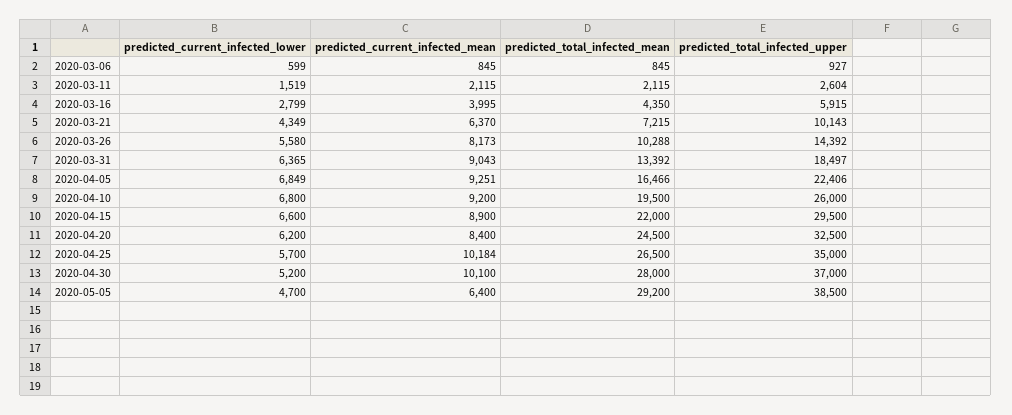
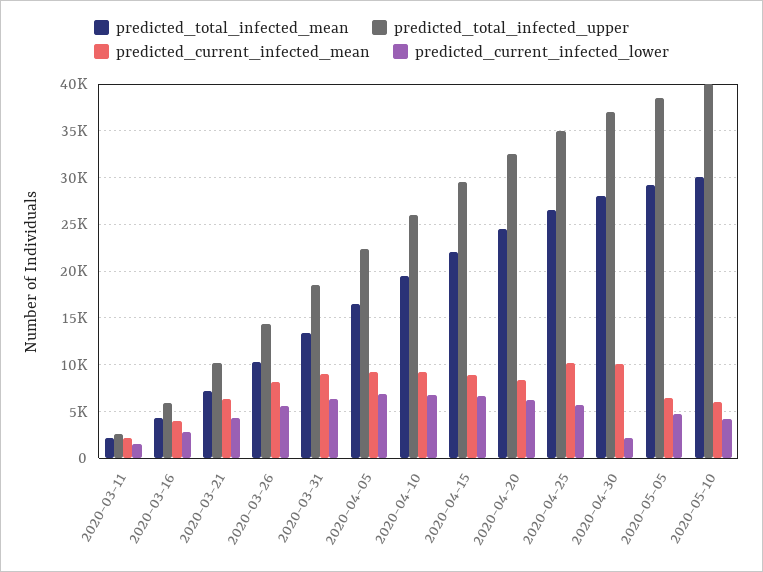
predicted_current_infected_lower, 2020-03-06: 599 -> none
predicted_current_infected_mean, 2020-03-06: 845 -> none
predicted_total_infected_mean, 2020-03-06: 845 -> none
predicted_total_infected_upper, 2020-03-06: 927 -> none
predicted_current_infected_lower, 2020-04-30: 5200 -> 2000
predicted_total_infected_mean, 2020-05-10: none -> 30000
predicted_total_infected_upper, 2020-05-10: none -> 40000
predicted_current_infected_mean, 2020-05-10: none -> 6000
predicted_current_infected_lower, 2020-05-10: none -> 4000

